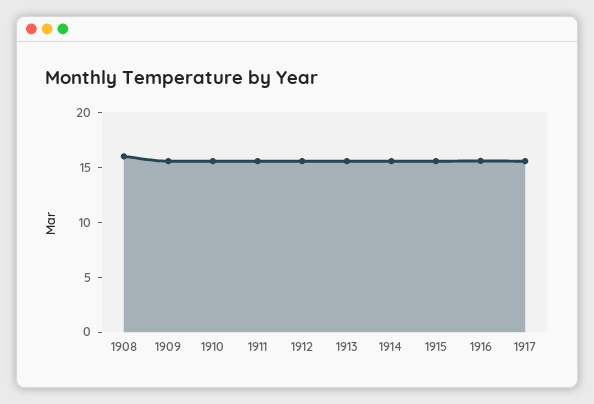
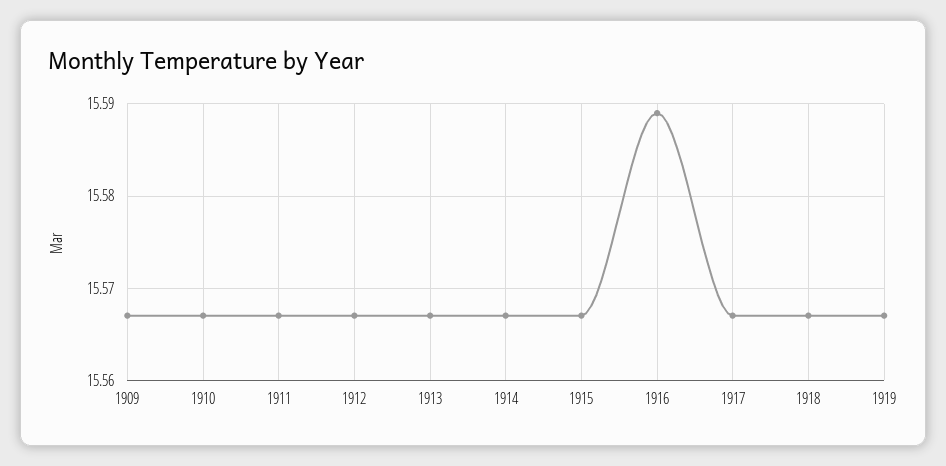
1908: 16 -> none
1918: none -> 15.567
1919: none -> 15.567

